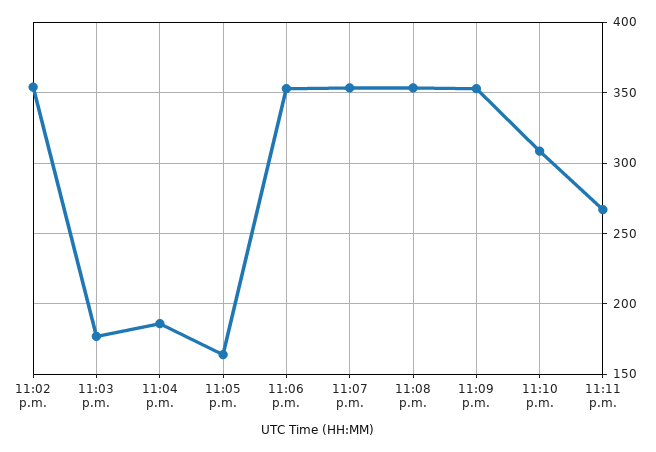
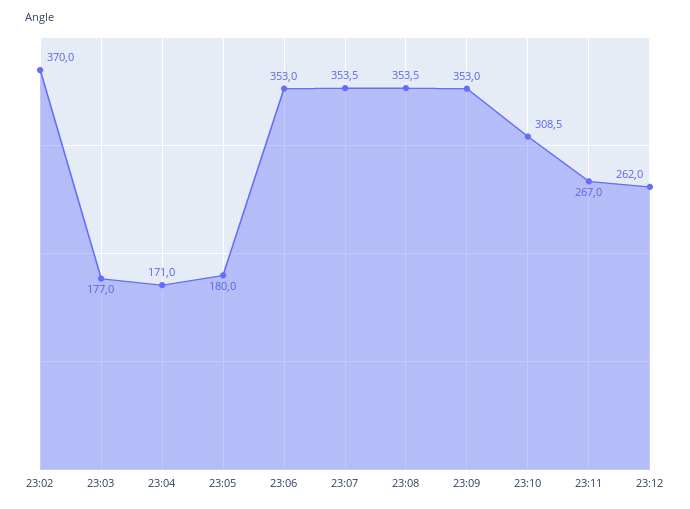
11:02 p.m.: 355 -> 370
11:04 p.m.: 185 -> 171
11:05 p.m.: 165 -> 180
23:12: none -> 262

